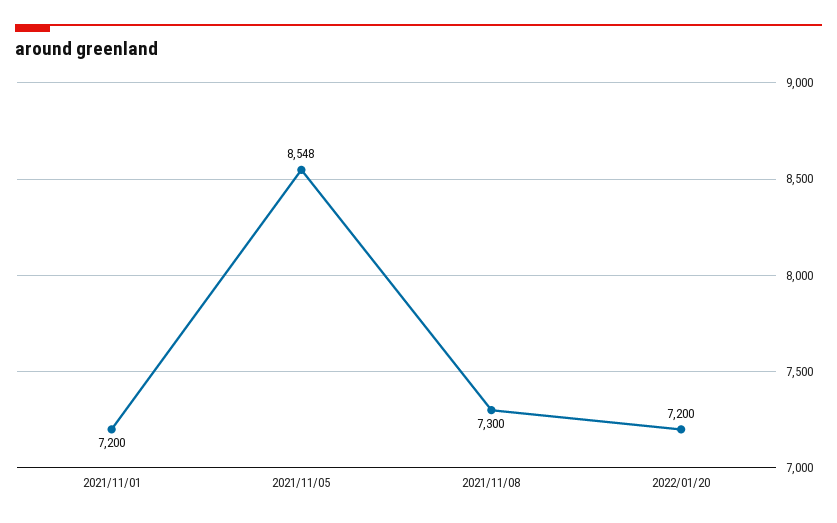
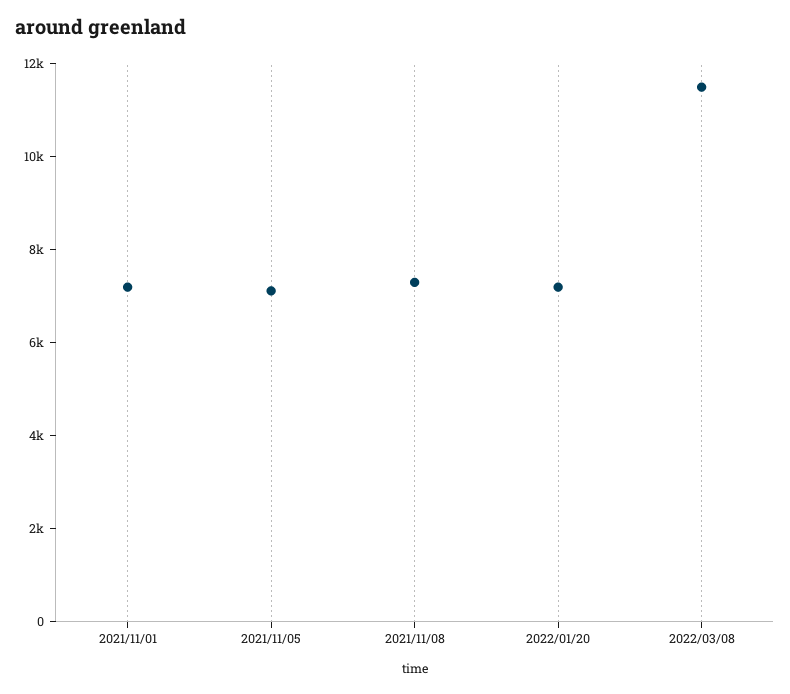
2021/11/05: 8548 -> 7000
2022/03/08: none -> 11500

